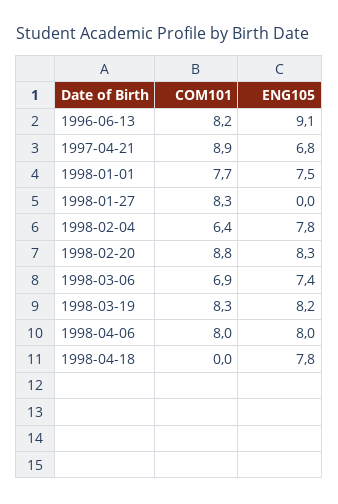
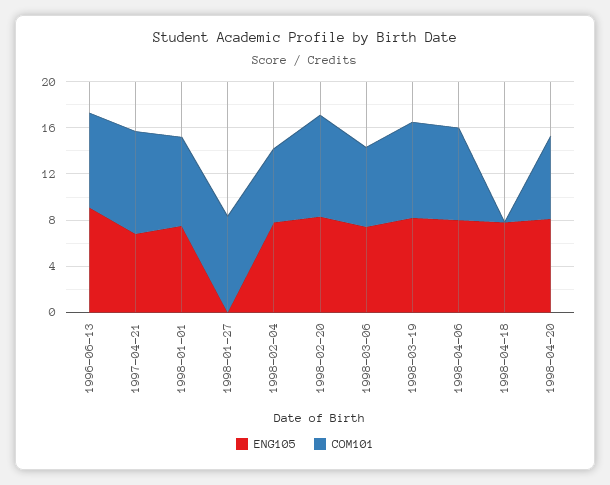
ENG105, 1998-04-20: none -> 8
COM101, 1998-04-20: none -> 7

